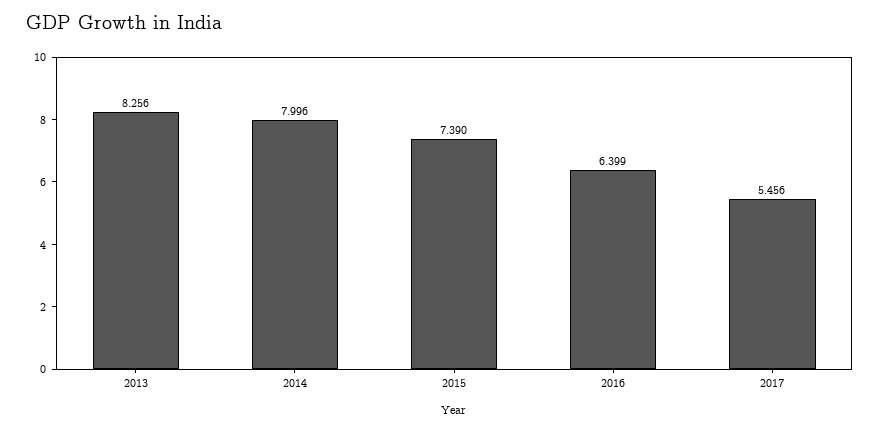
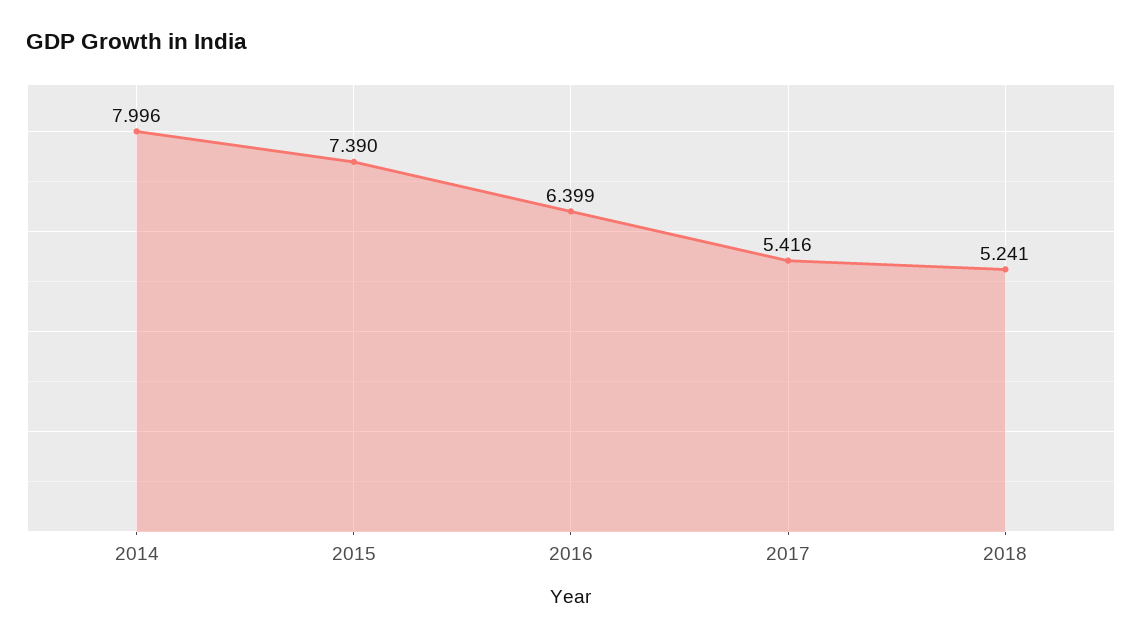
2013: 8.256 -> none
2017: 5.456 -> 5.416
2018: none -> 5.241

